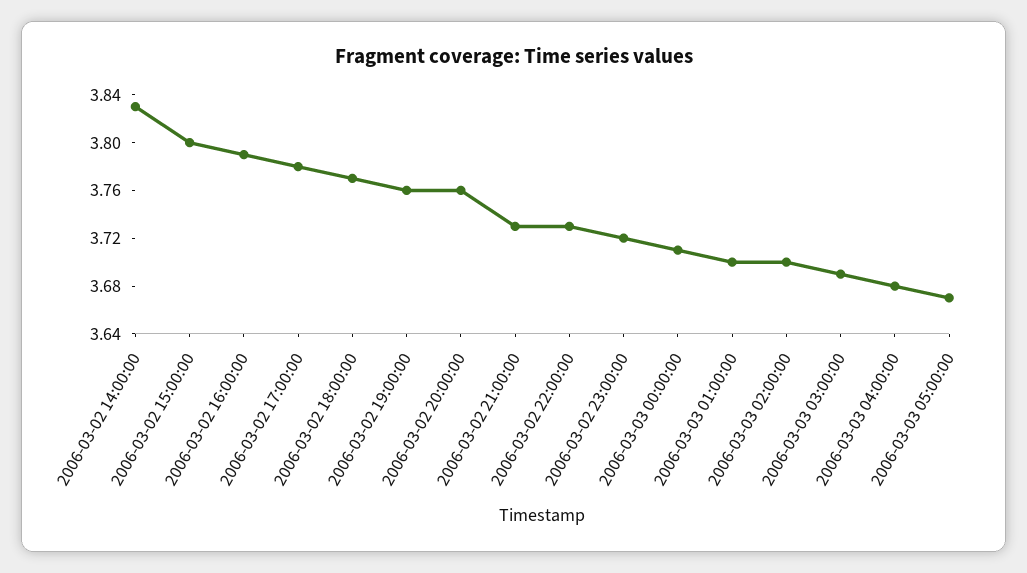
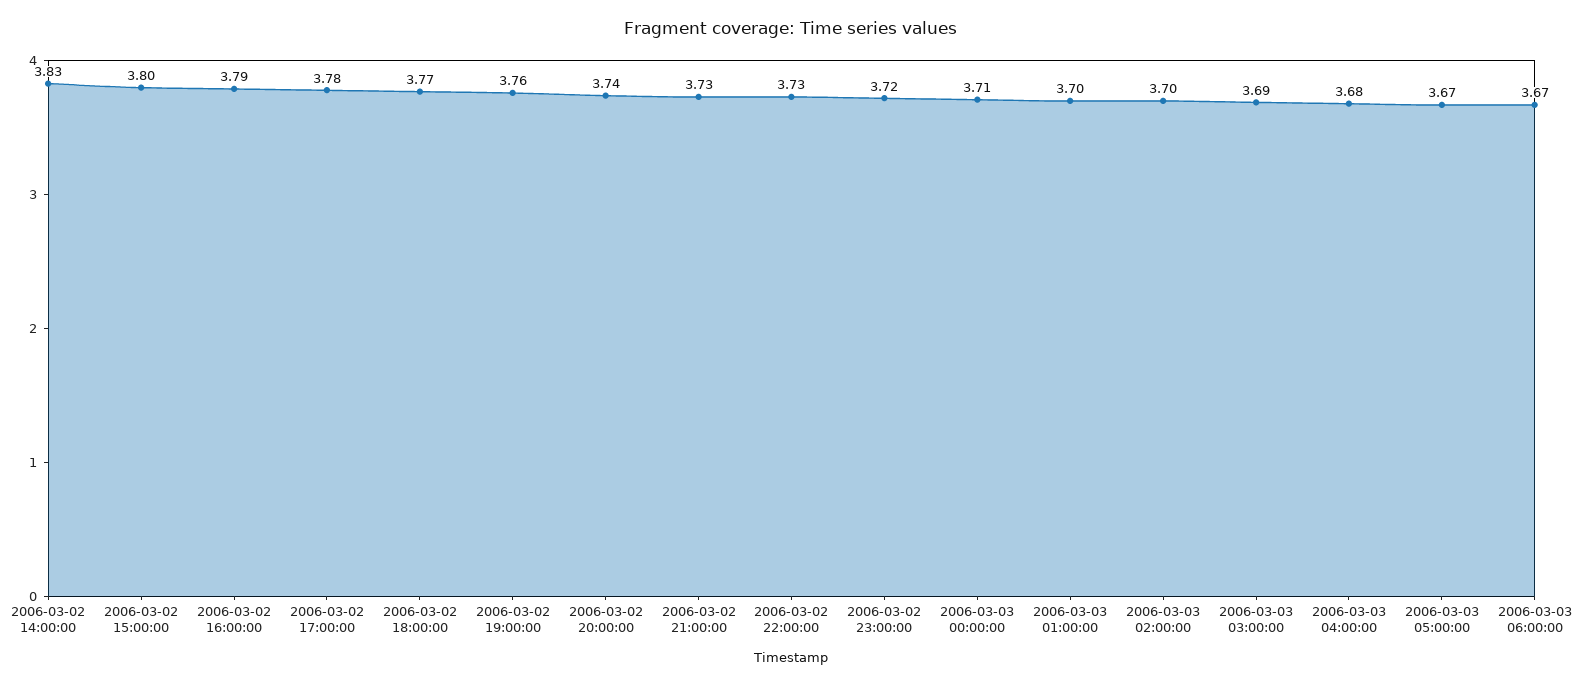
2006-03-02 20:00:00: 3.76 -> 3.74
2006-03-03 06:00:00: none -> 3.67

